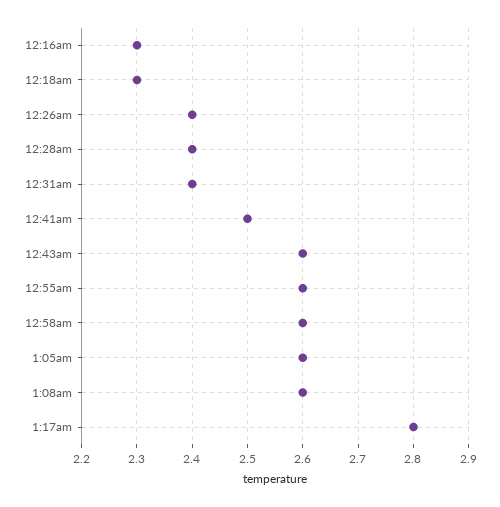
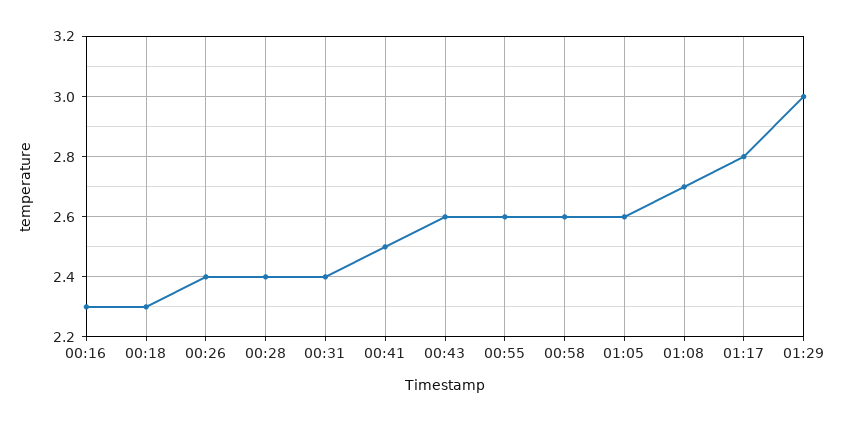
1:08am: 2.6 -> 2.7
01:29: none -> 3

